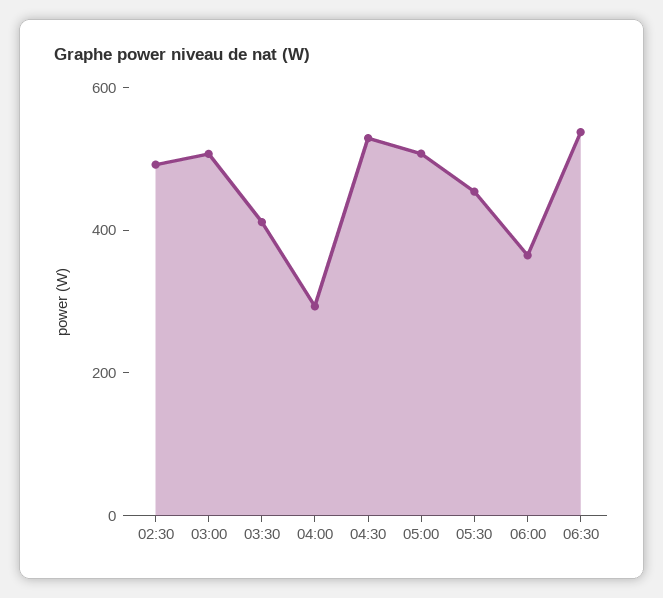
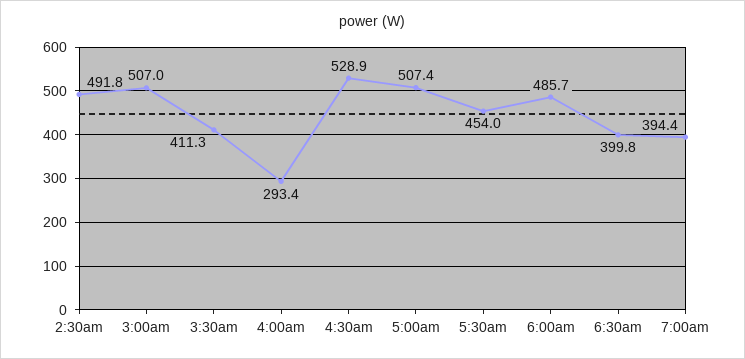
06:00: 350 -> 485.7
06:30: 550 -> 399.8
7:00am: none -> 394.4

